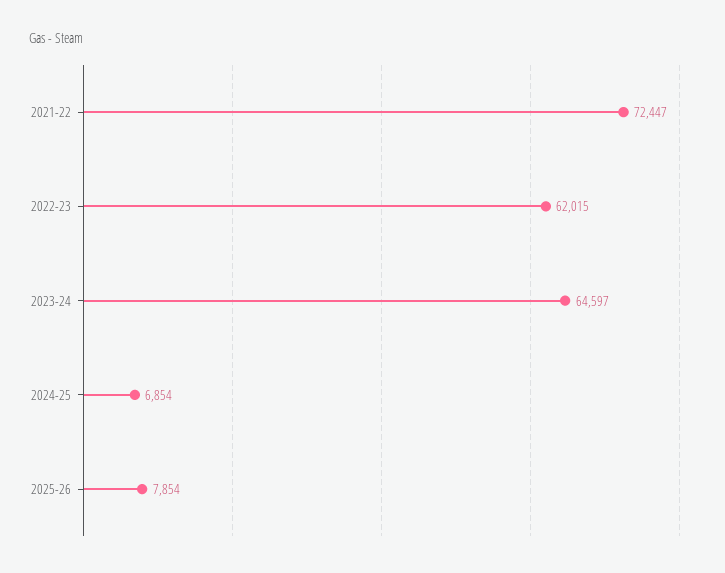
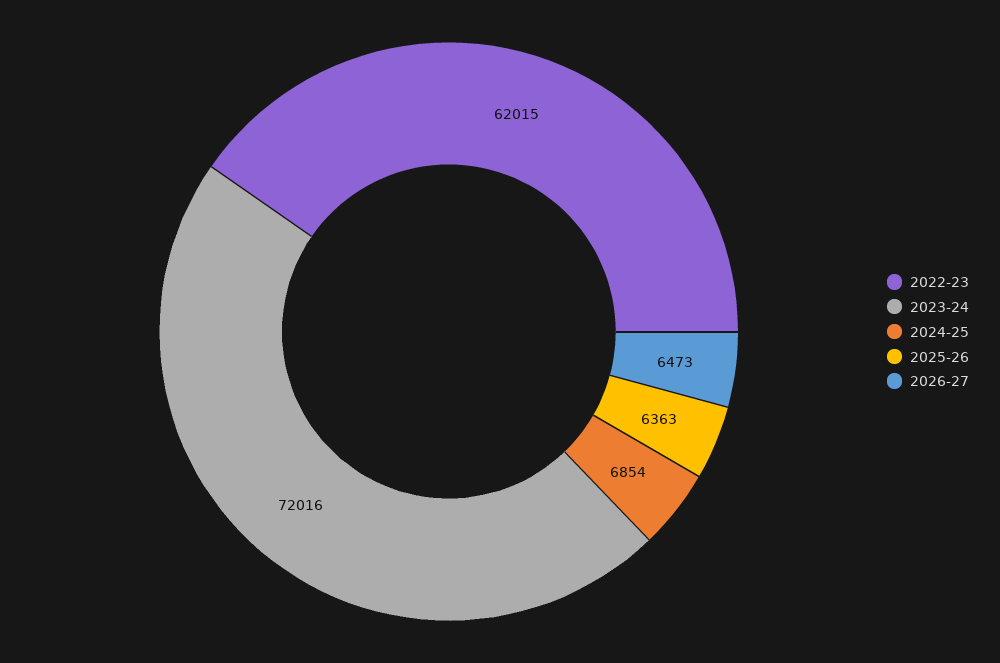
2021-22: 72447 -> none
2023-24: 64597 -> 72016
2025-26: 7854 -> 6363
2026-27: none -> 6473

